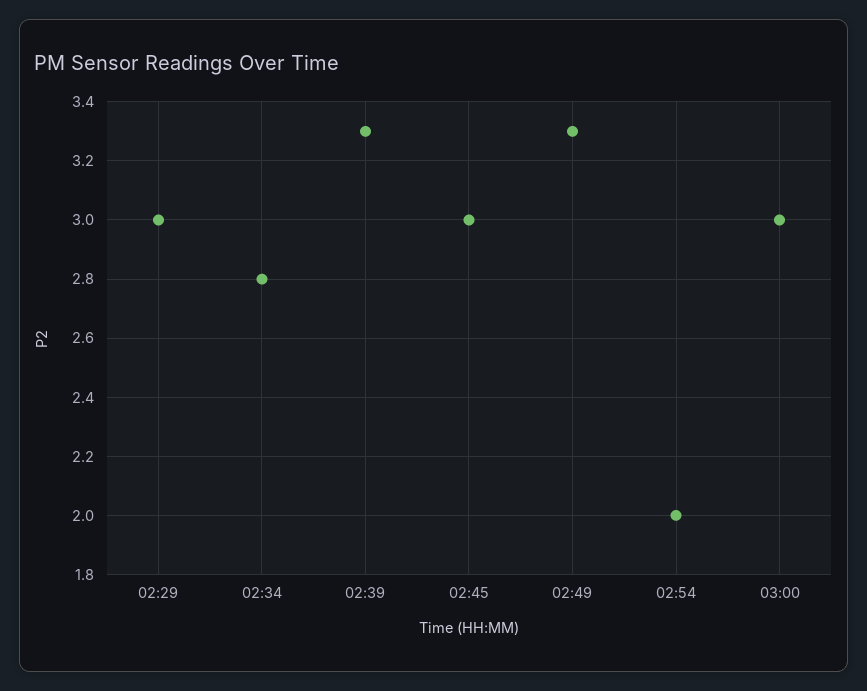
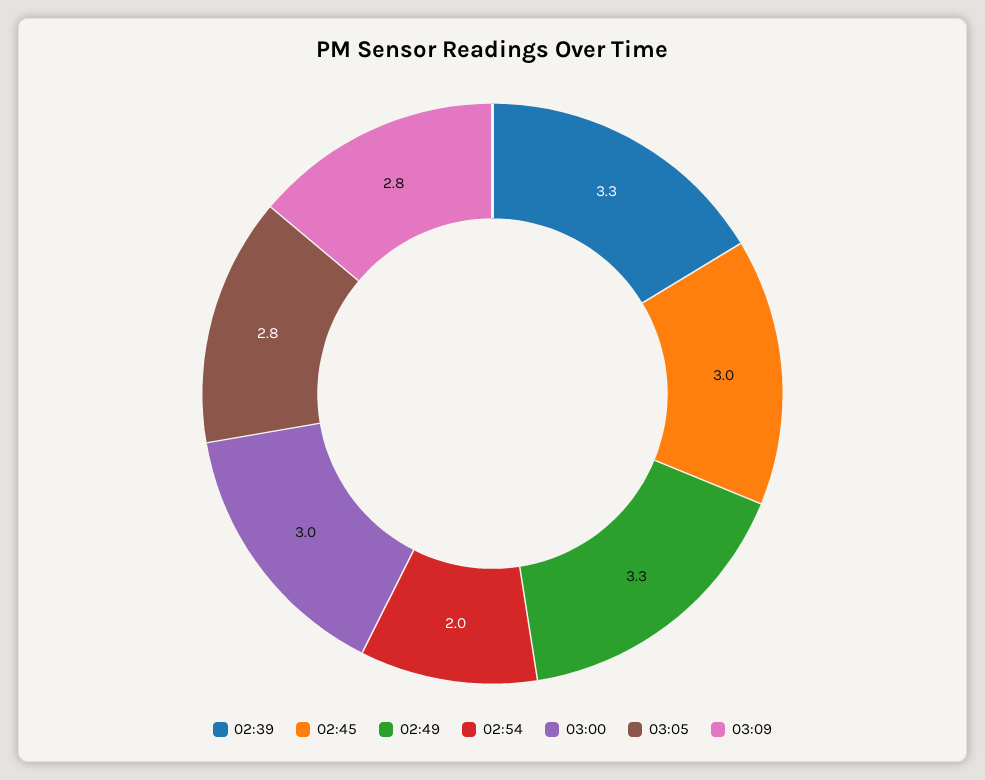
02:29: 3 -> none
02:34: 2.8 -> none
03:05: none -> 2.8
03:09: none -> 2.8

